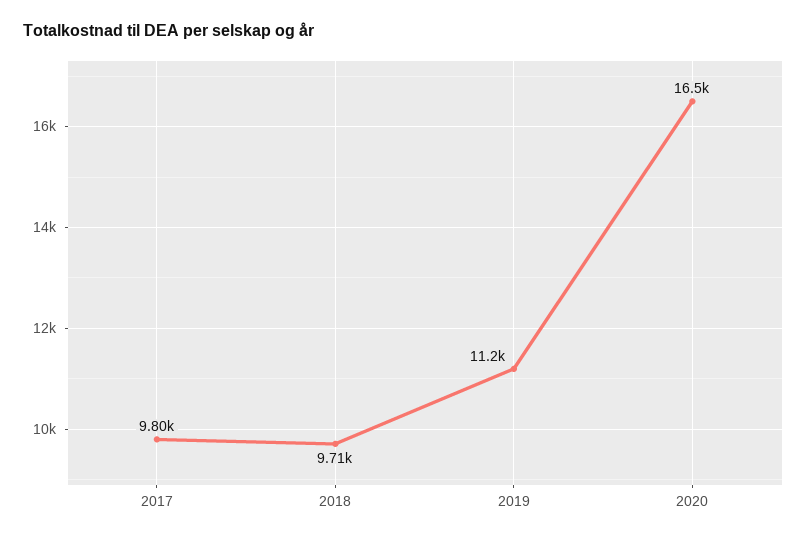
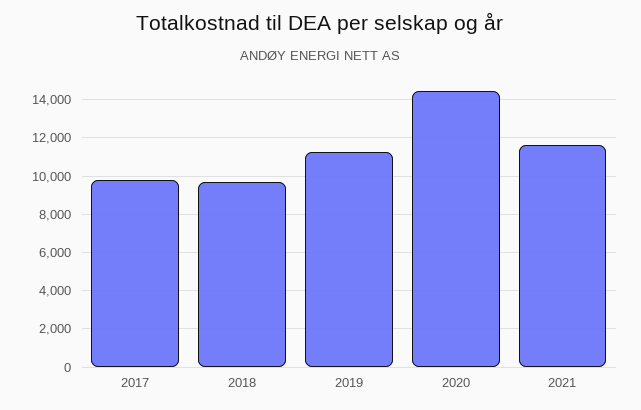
2020: 16500 -> 14500
2021: none -> 11500

